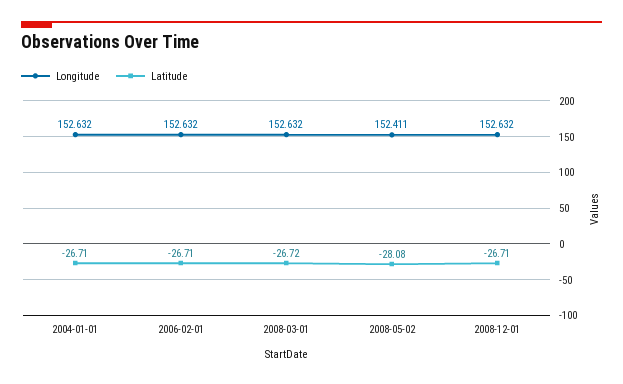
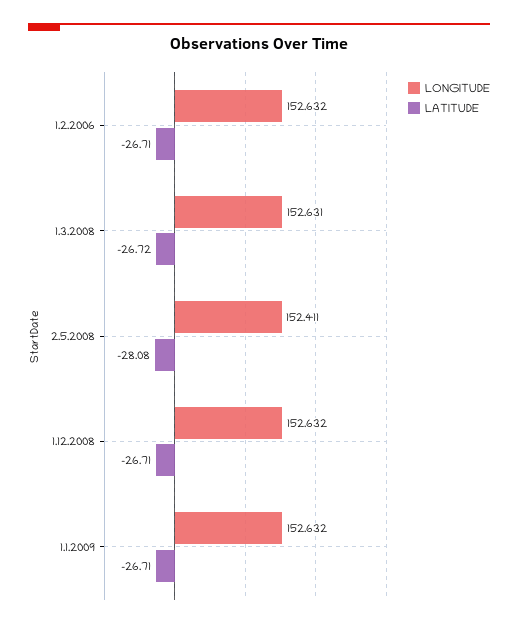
Longitude, 2004-01-01: 152.632 -> none
Latitude, 2004-01-01: -26.71 -> none
Longitude, 2008-03-01: 152.632 -> 152.631
Longitude, 1.1.2009: none -> 152.632
Latitude, 1.1.2009: none -> -26.71

